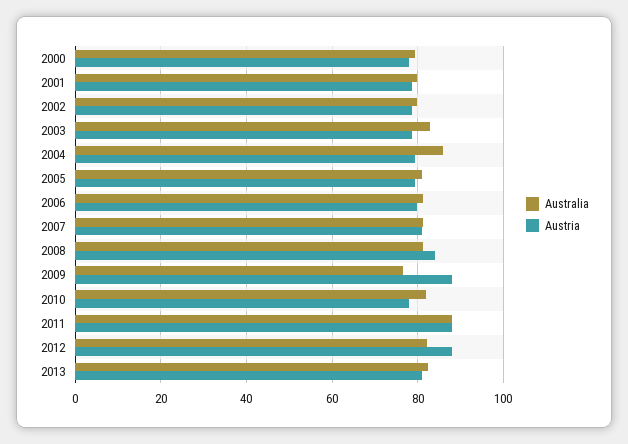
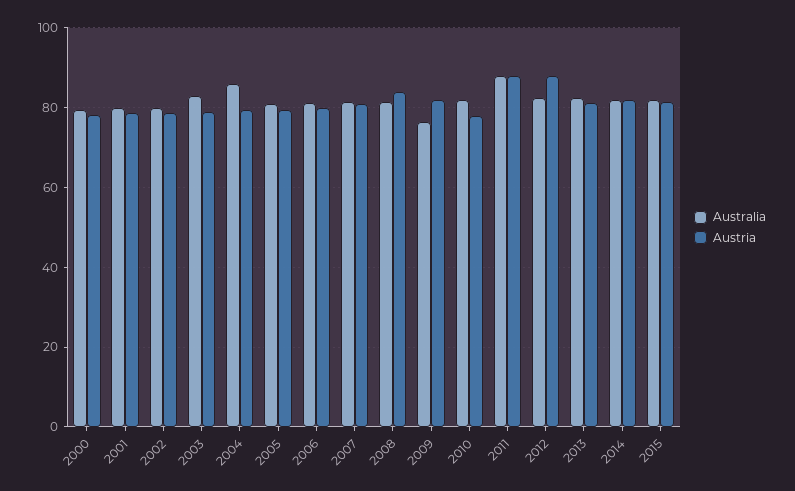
Austria, 2009: 88 -> 82
Australia, 2014: none -> 82
Austria, 2014: none -> 82
Australia, 2015: none -> 82
Austria, 2015: none -> 82

